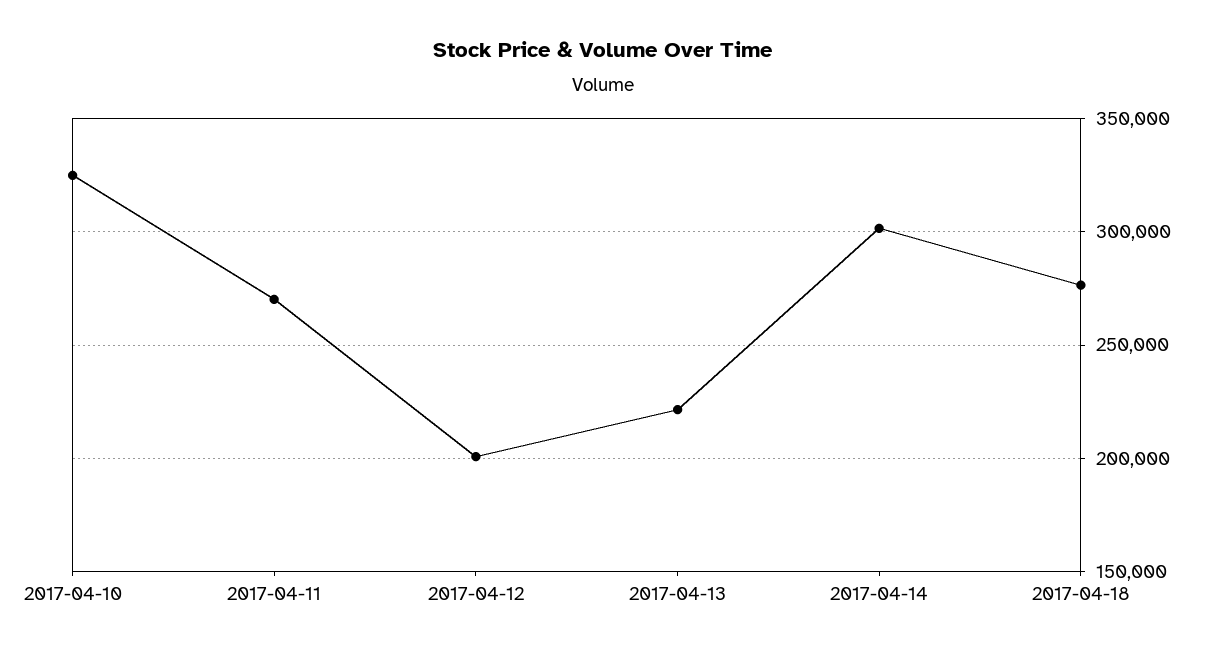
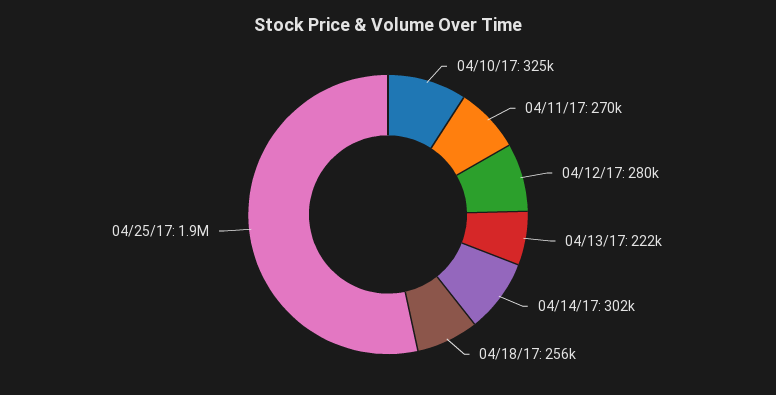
2017-04-12: 200000 -> 280000
2017-04-18: 275000 -> 256000
04/25/17: none -> 1900000

